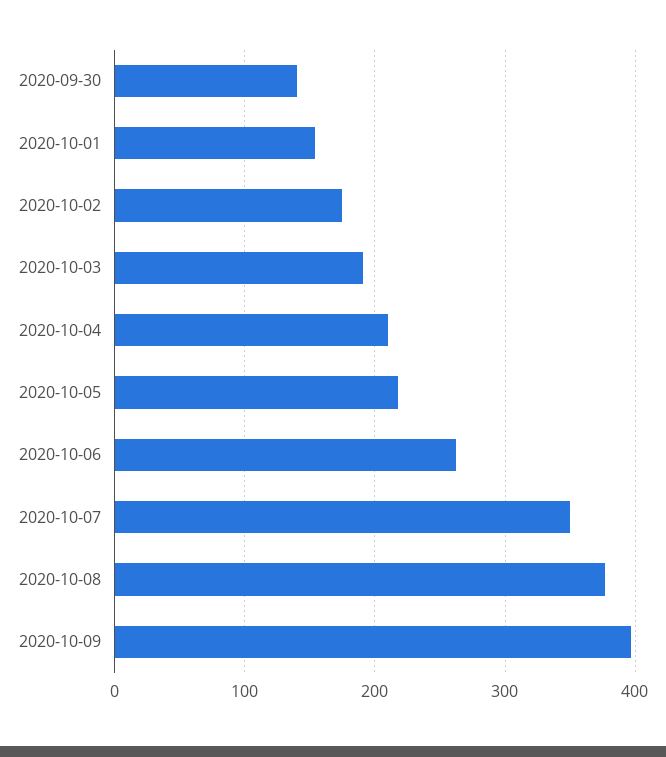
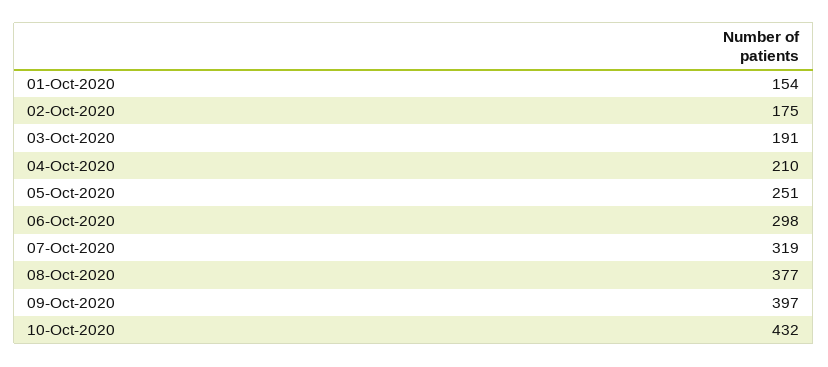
2020-09-30: 140 -> none
2020-10-05: 220 -> 251
2020-10-06: 260 -> 298
2020-10-07: 350 -> 319
10-Oct-2020: none -> 432

